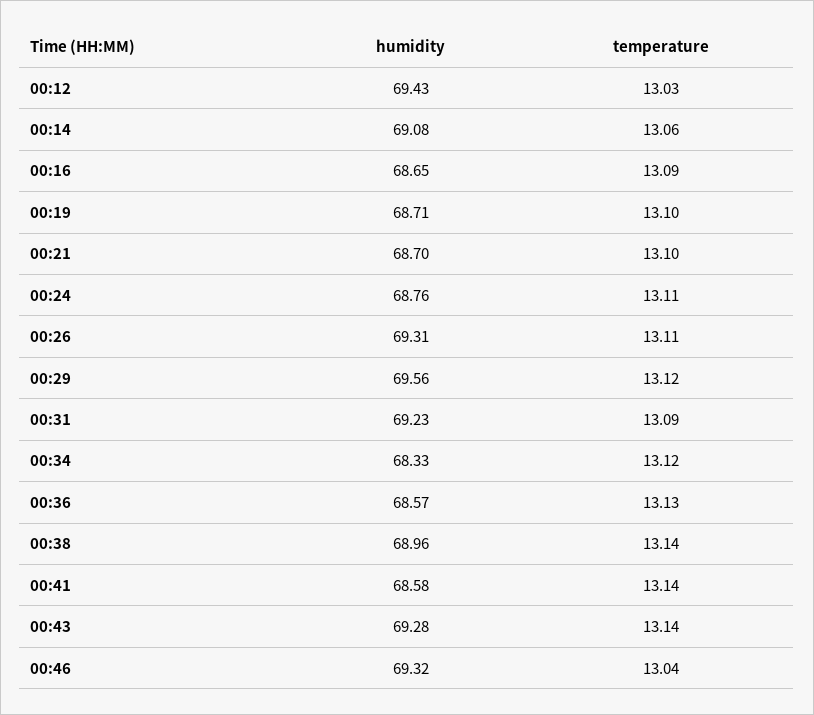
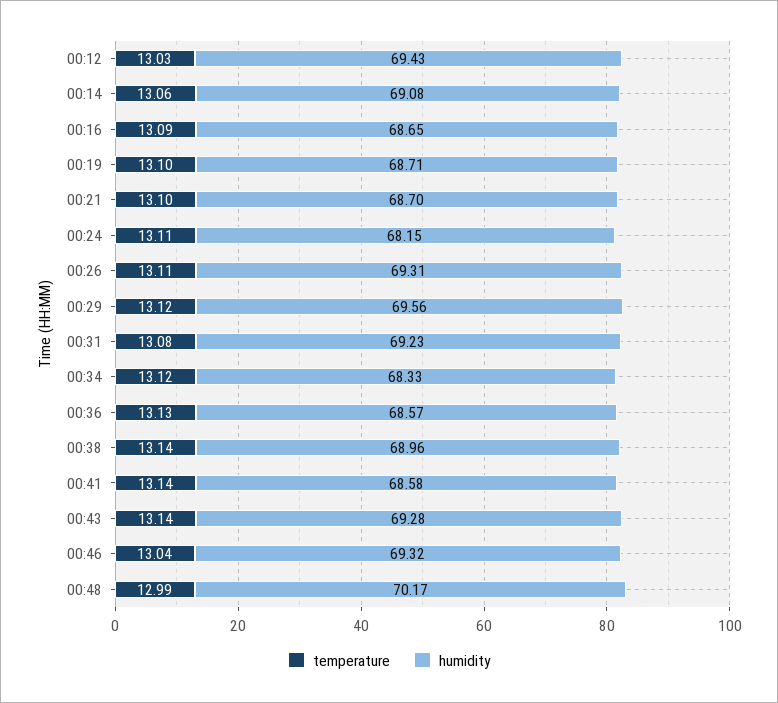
humidity, 00:24: 68.76 -> 68.15
temperature, 00:31: 13.09 -> 13.08
temperature, 00:48: none -> 12.99
humidity, 00:48: none -> 70.17

